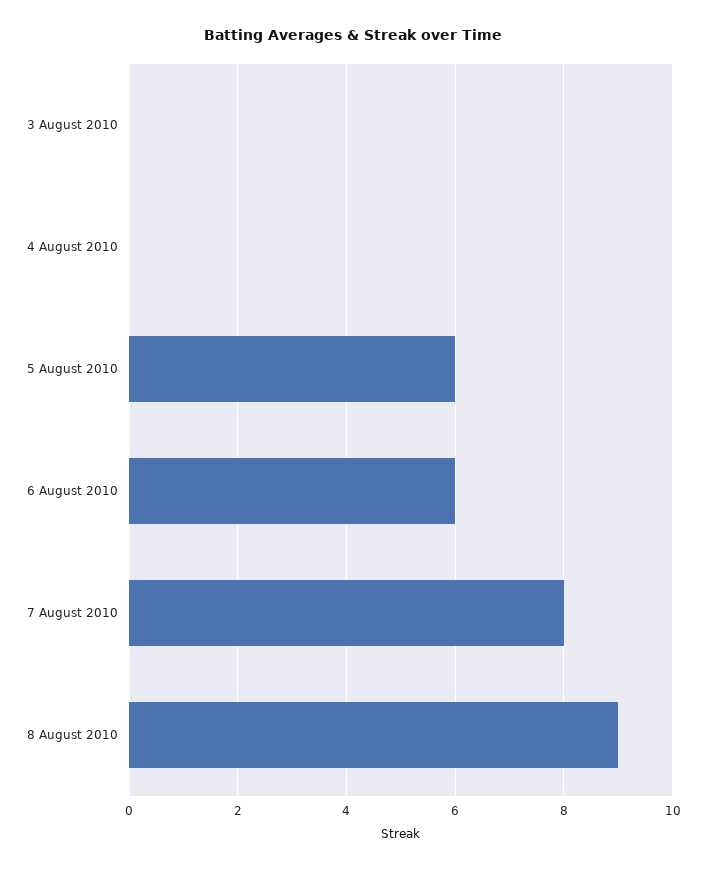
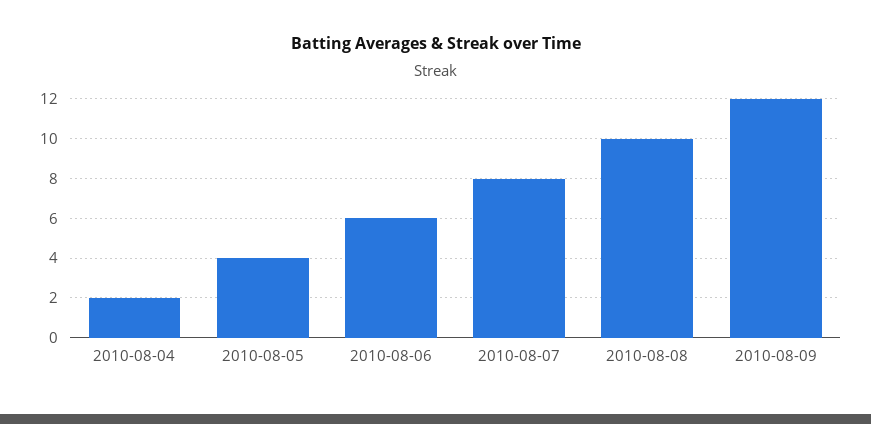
3 August 2010: 0 -> none
4 August 2010: 0 -> 2
5 August 2010: 6 -> 4
8 August 2010: 9 -> 10
2010-08-09: none -> 12

